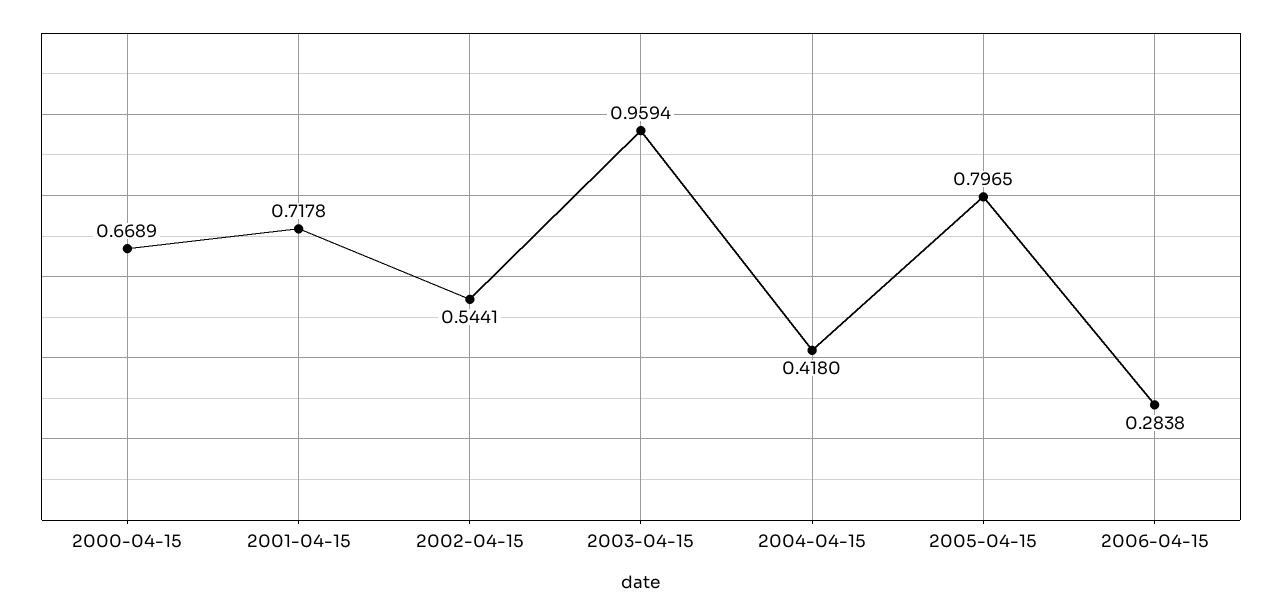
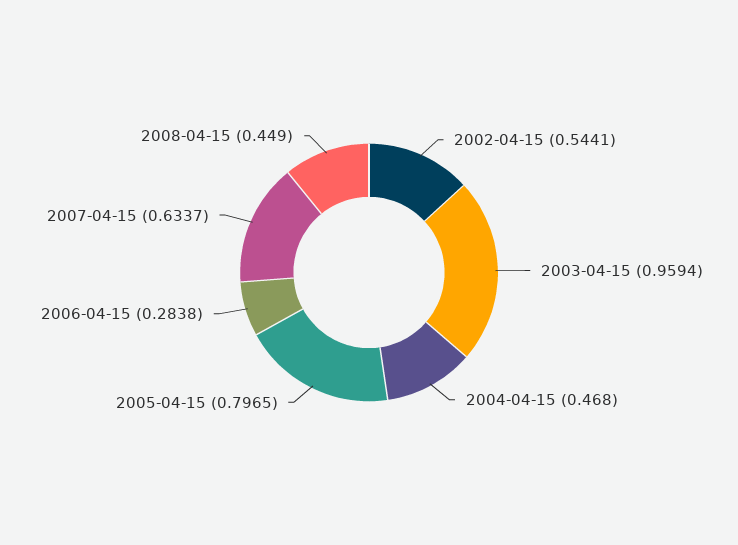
2000-04-15: 0.6689 -> none
2001-04-15: 0.7178 -> none
2004-04-15: 0.418 -> 0.468
2007-04-15: none -> 0.6337
2008-04-15: none -> 0.449

